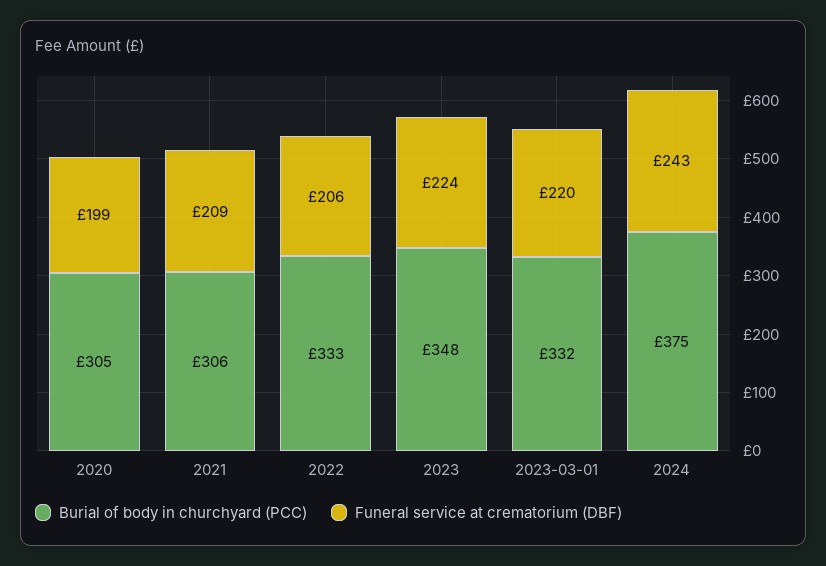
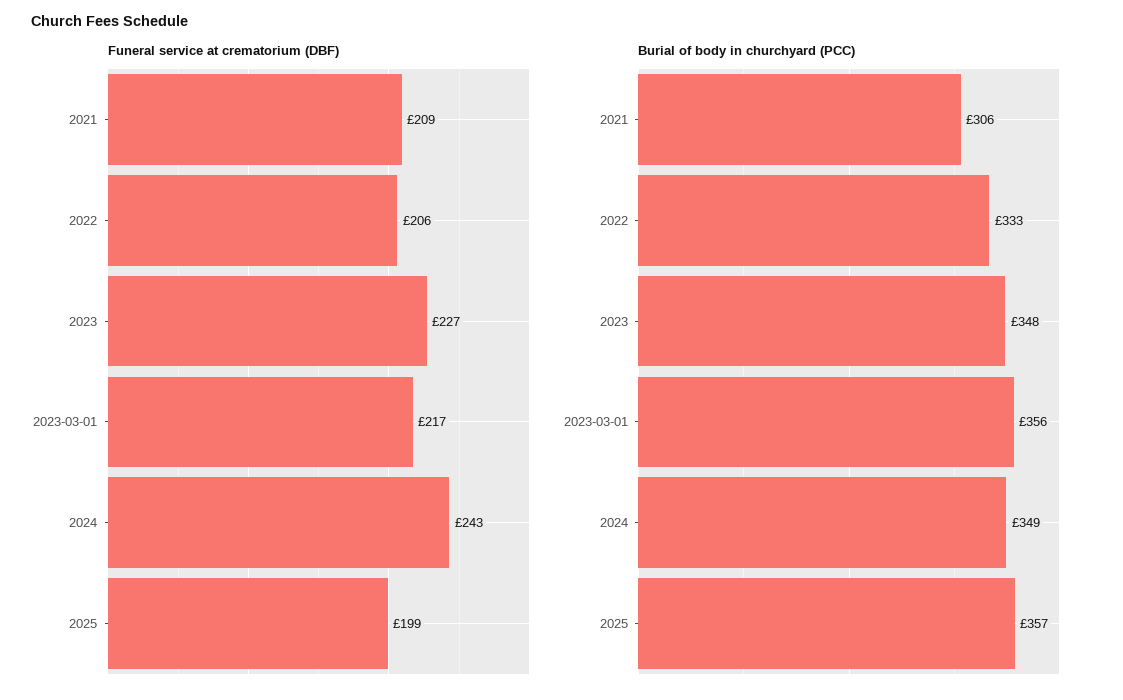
Burial of body in churchyard (PCC), 2020: 305 -> none
Funeral service at crematorium (DBF), 2020: 199 -> none
Funeral service at crematorium (DBF), 2023: 224 -> 227
Burial of body in churchyard (PCC), 2023-03-01: 332 -> 356
Funeral service at crematorium (DBF), 2023-03-01: 220 -> 217
Burial of body in churchyard (PCC), 2024: 375 -> 349
Funeral service at crematorium (DBF), 2025: none -> 199
Burial of body in churchyard (PCC), 2025: none -> 357

